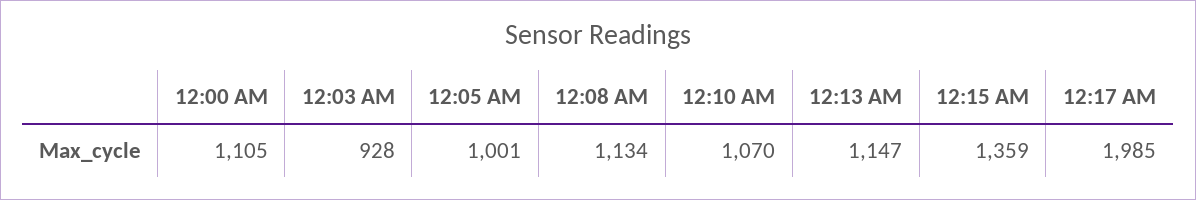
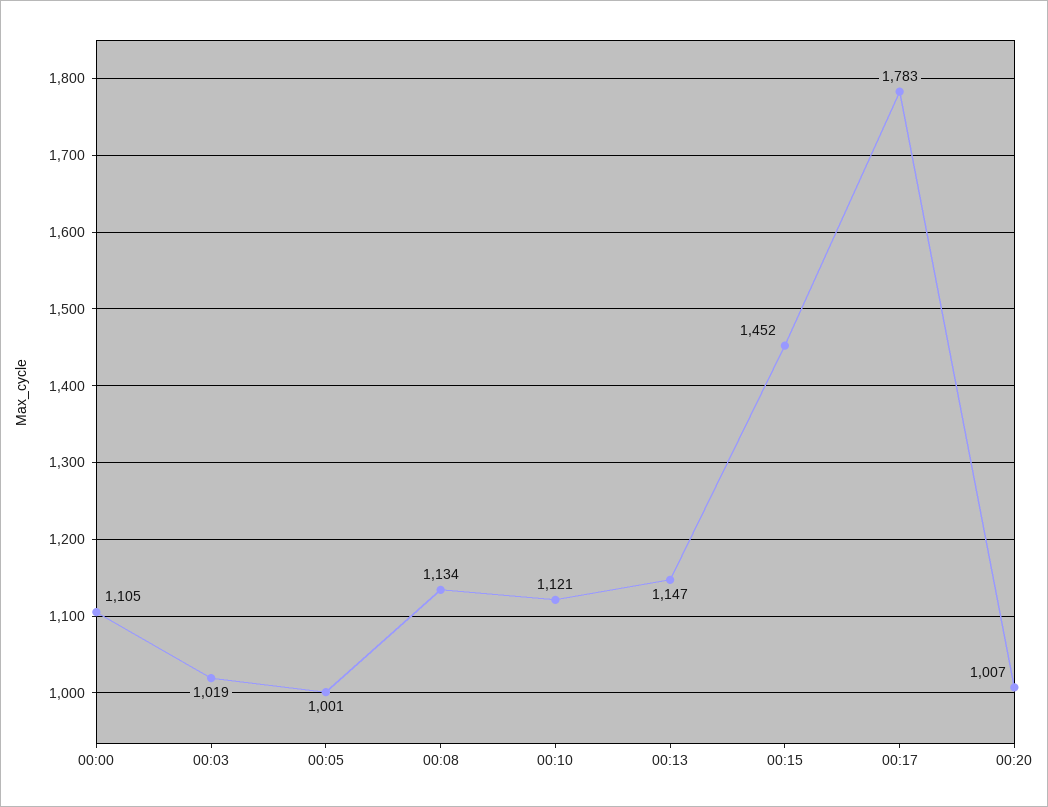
12:03 AM: 928 -> 1019
12:10 AM: 1070 -> 1121
12:15 AM: 1359 -> 1452
12:17 AM: 1985 -> 1783
00:20: none -> 1007

